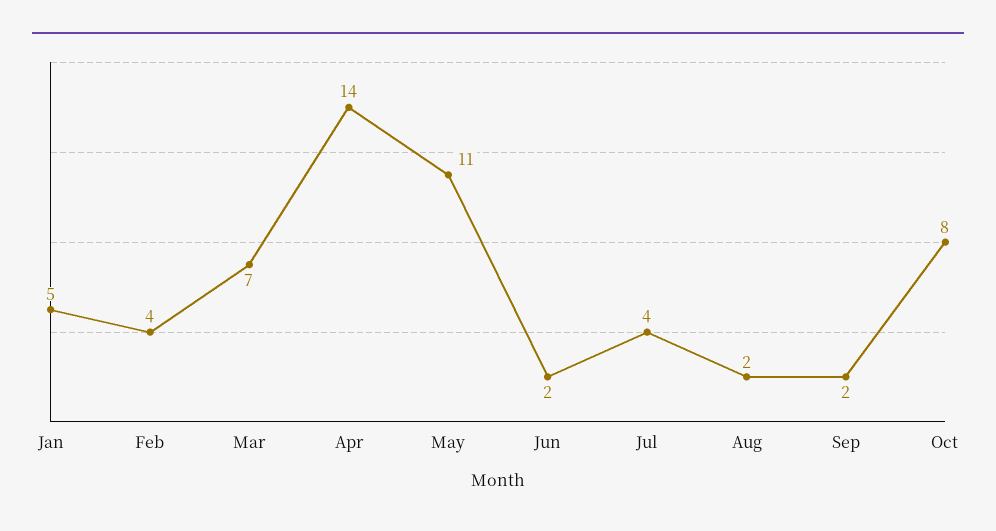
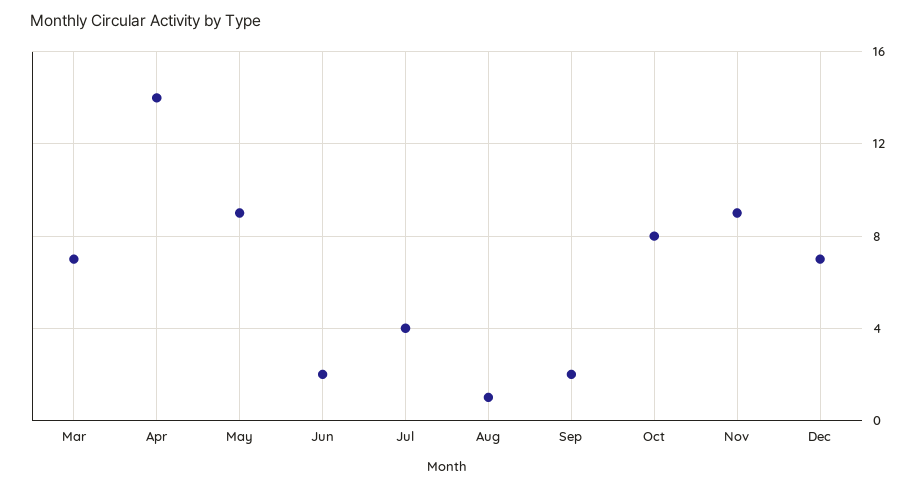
Jan: 5 -> none
Feb: 4 -> none
May: 11 -> 9
Aug: 2 -> 1
Nov: none -> 9
Dec: none -> 7

